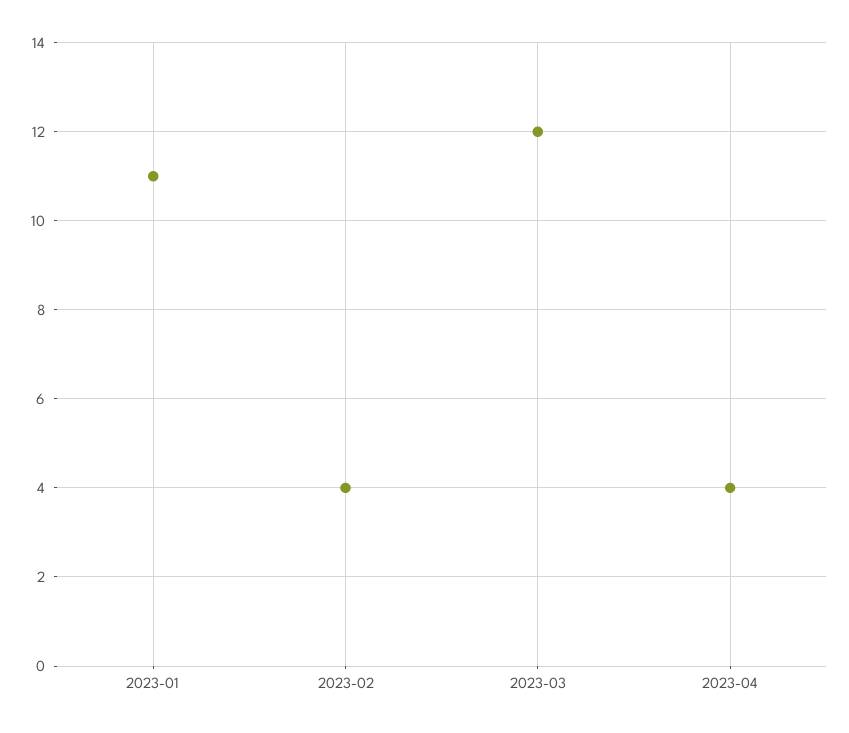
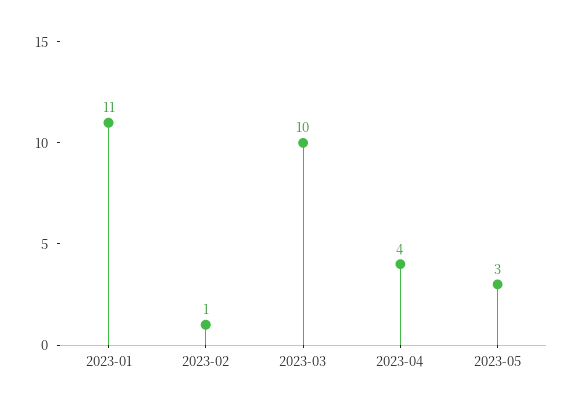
2023-02: 4 -> 1
2023-03: 12 -> 10
2023-05: none -> 3

